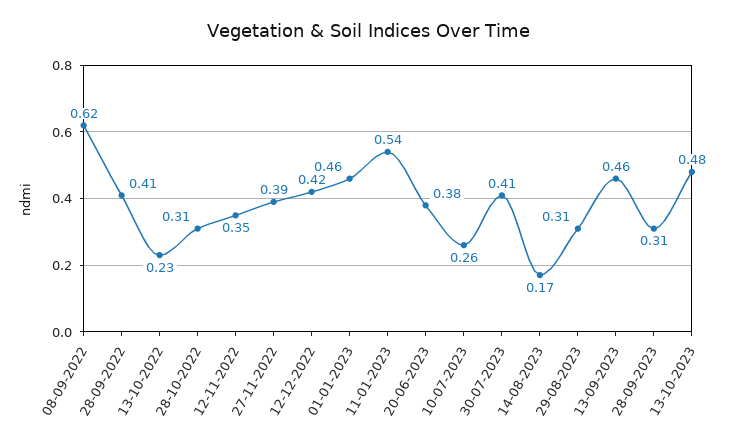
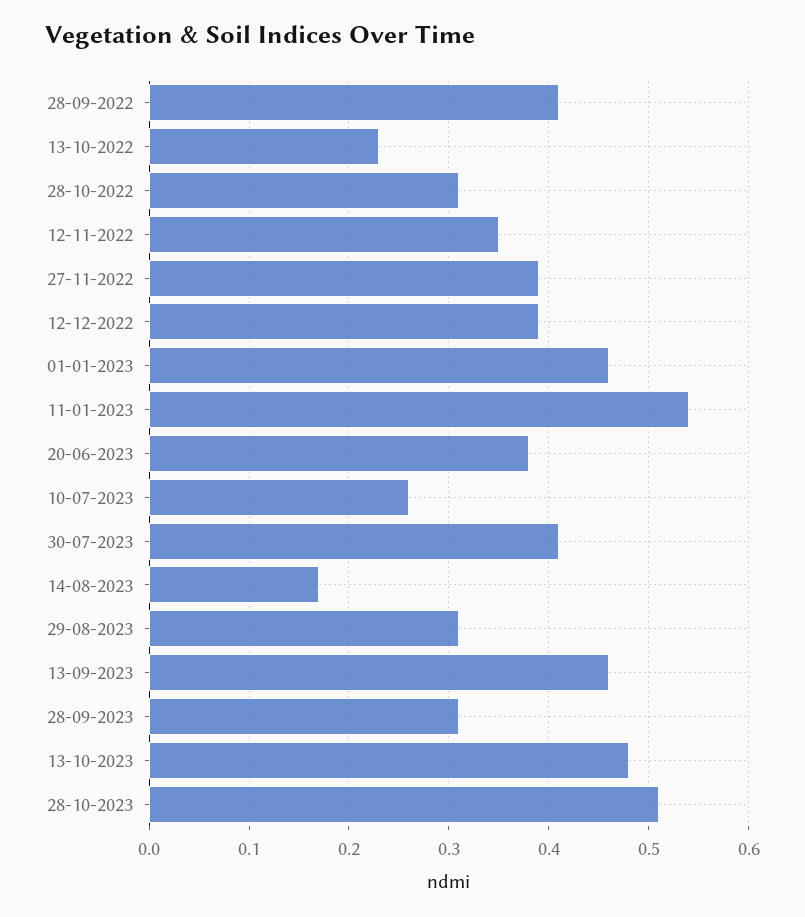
08-09-2022: 0.62 -> none
12-12-2022: 0.42 -> 0.39
28-10-2023: none -> 0.51

